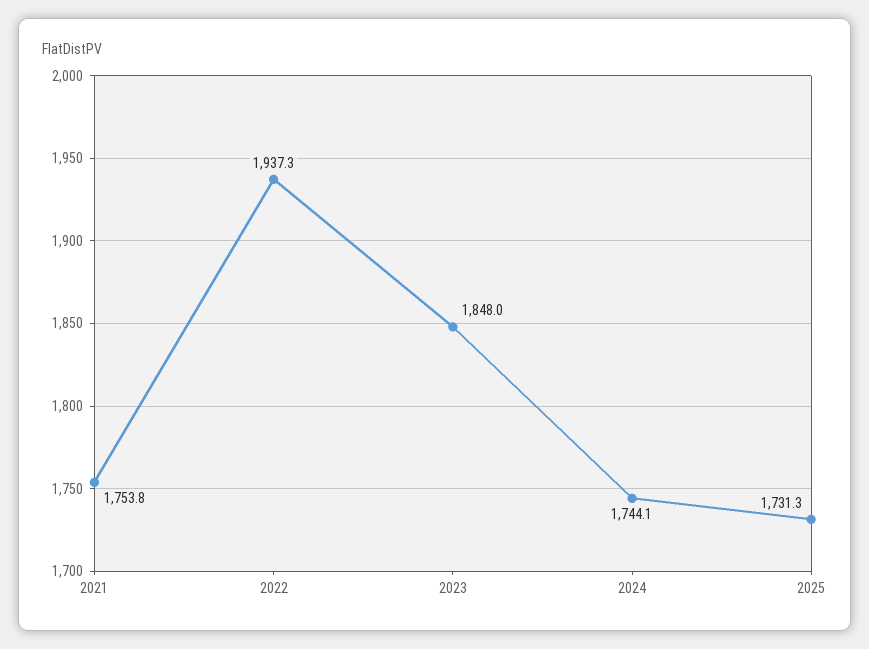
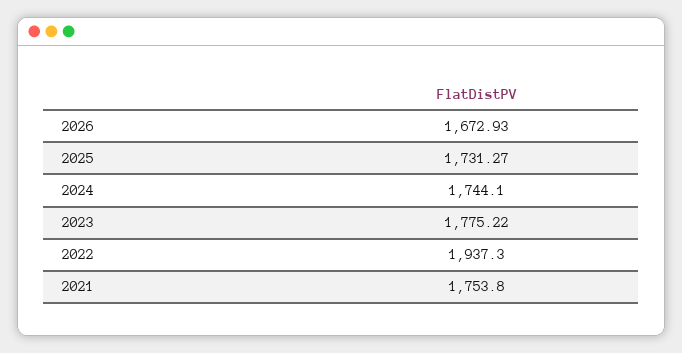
2023: 1848 -> 1775.22
2026: none -> 1672.93

